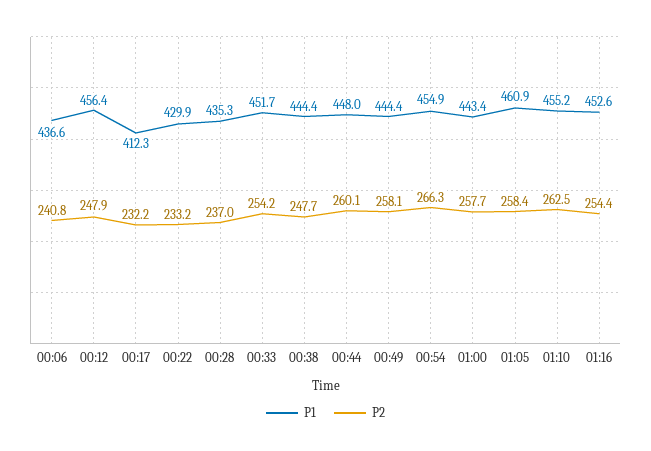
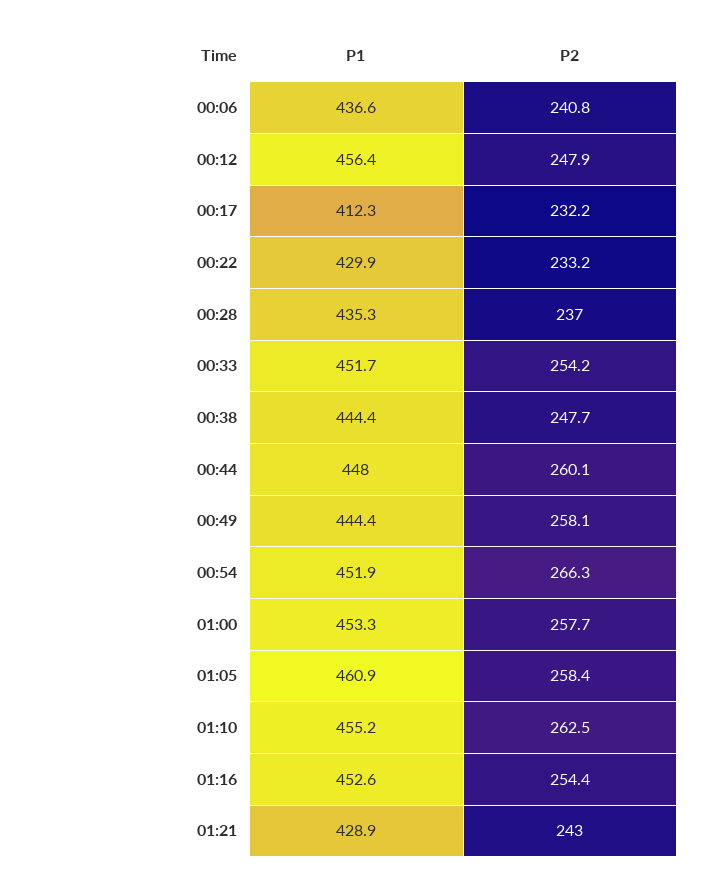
P1, 00:54: 454.9 -> 451.9
P1, 01:00: 443.4 -> 453.3
P1, 01:21: none -> 428.9
P2, 01:21: none -> 243

